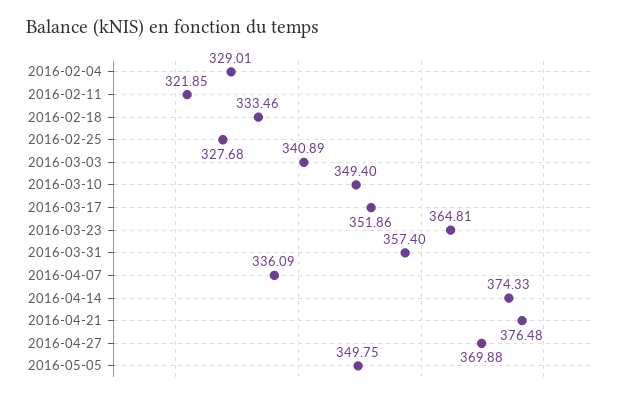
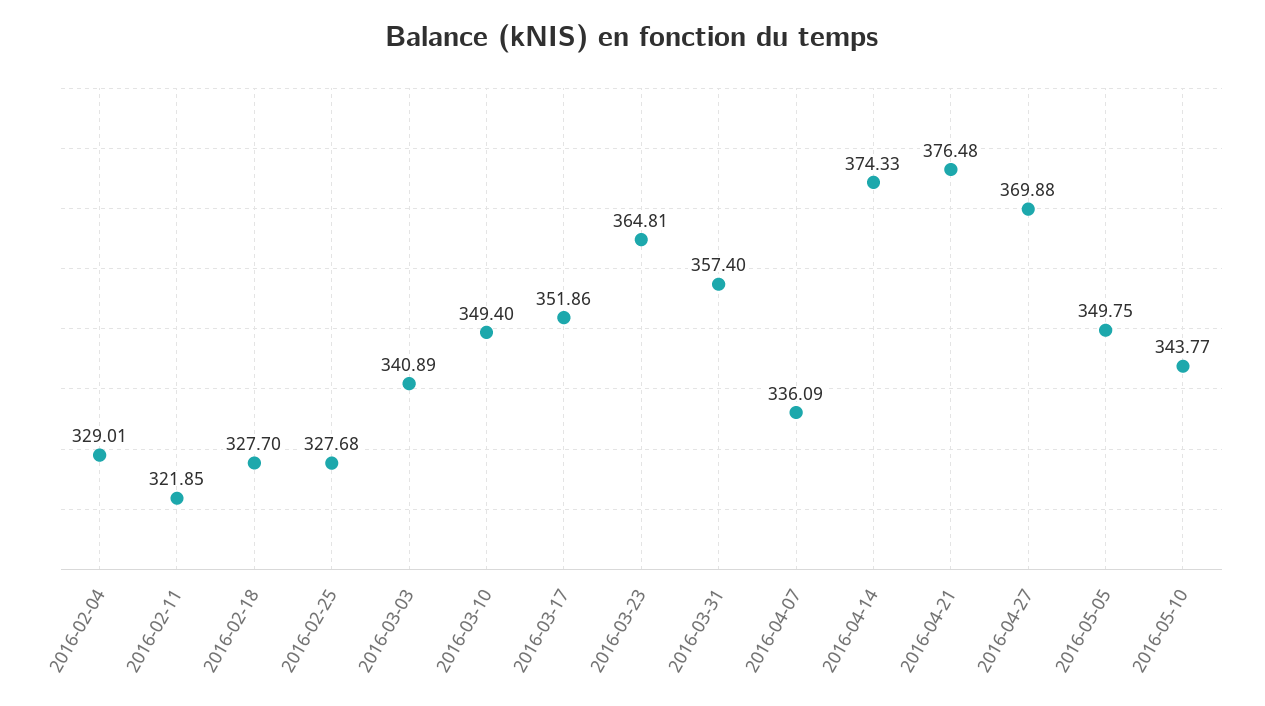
2016-02-18: 333.46 -> 327.7
2016-05-10: none -> 343.77

